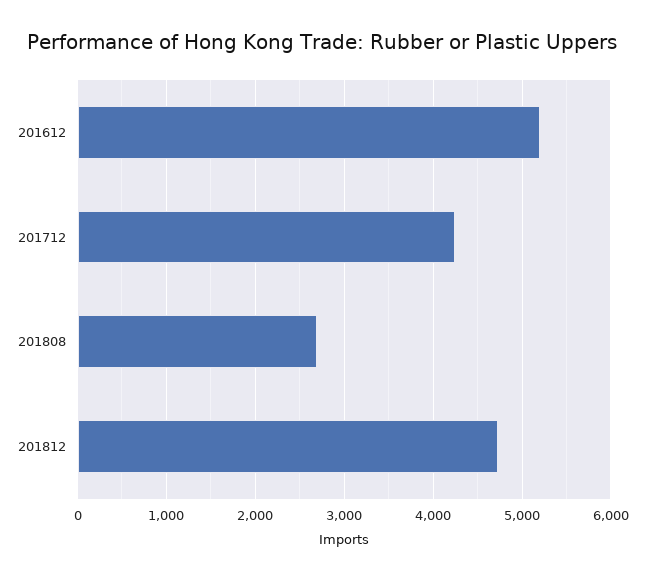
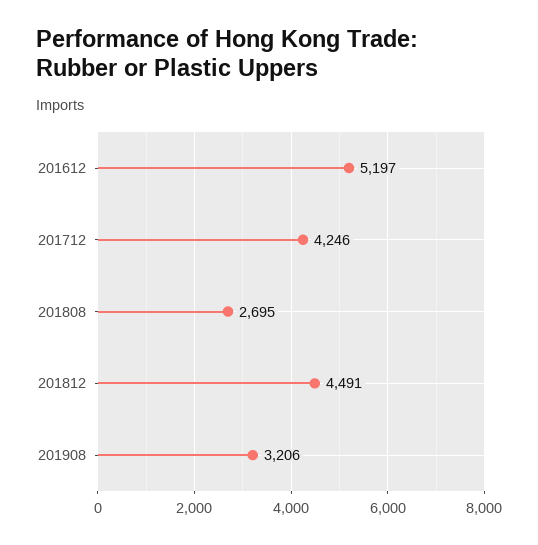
201812: 4700 -> 4491
201908: none -> 3206

